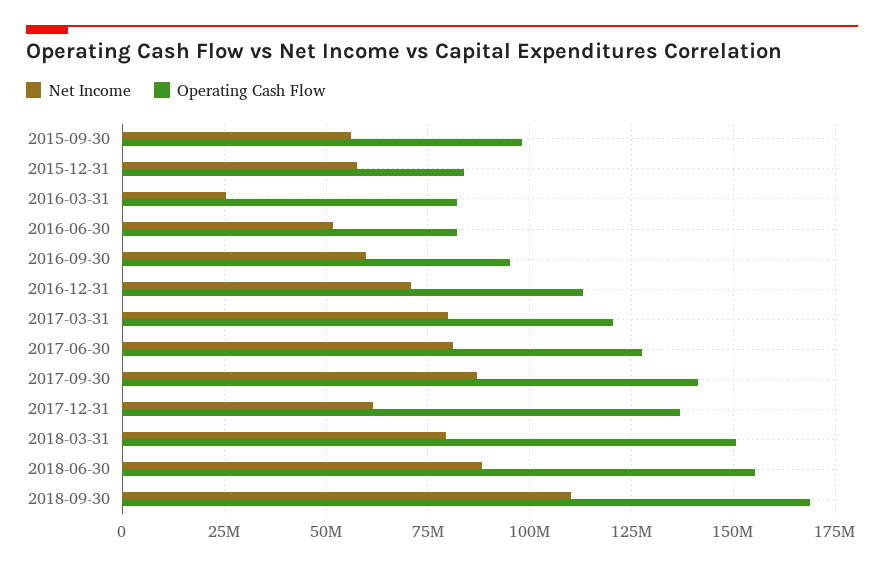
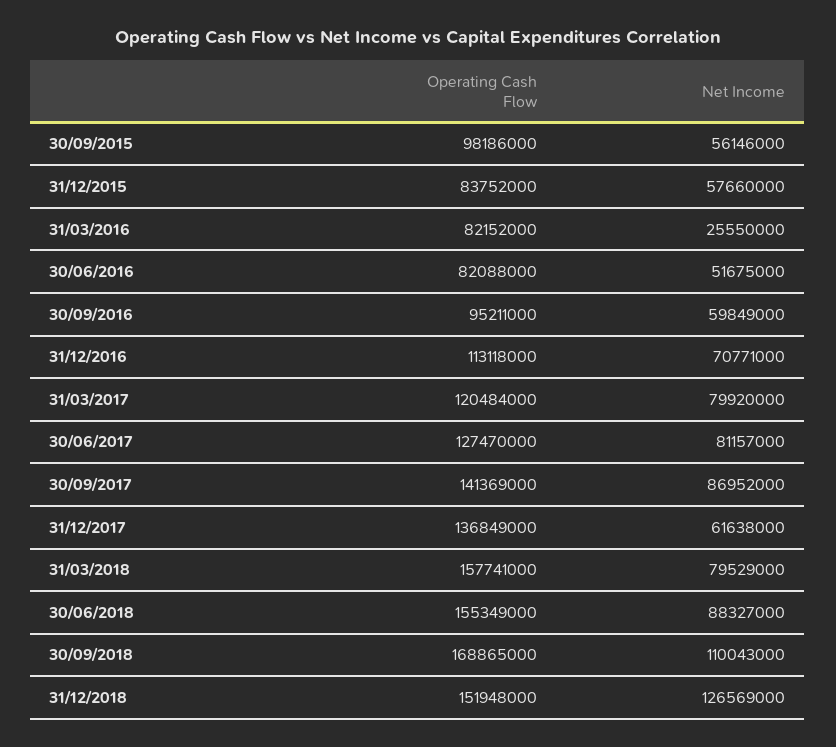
Operating Cash Flow, 2018-03-31: 150000000 -> 157741000
Operating Cash Flow, 31/12/2018: none -> 151948000
Net Income, 31/12/2018: none -> 126569000

